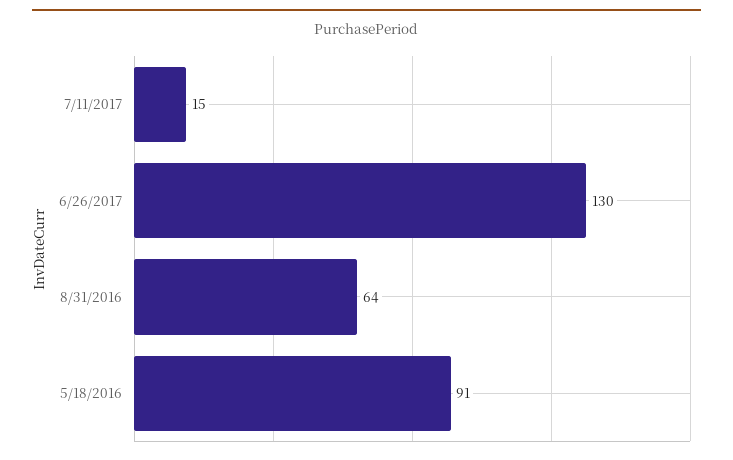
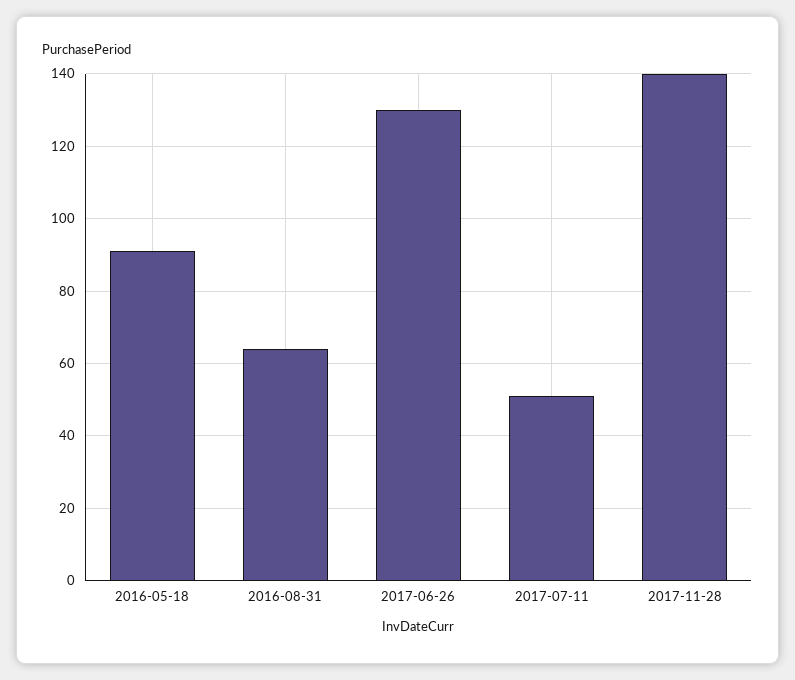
7/11/2017: 15 -> 50
2017-11-28: none -> 140

